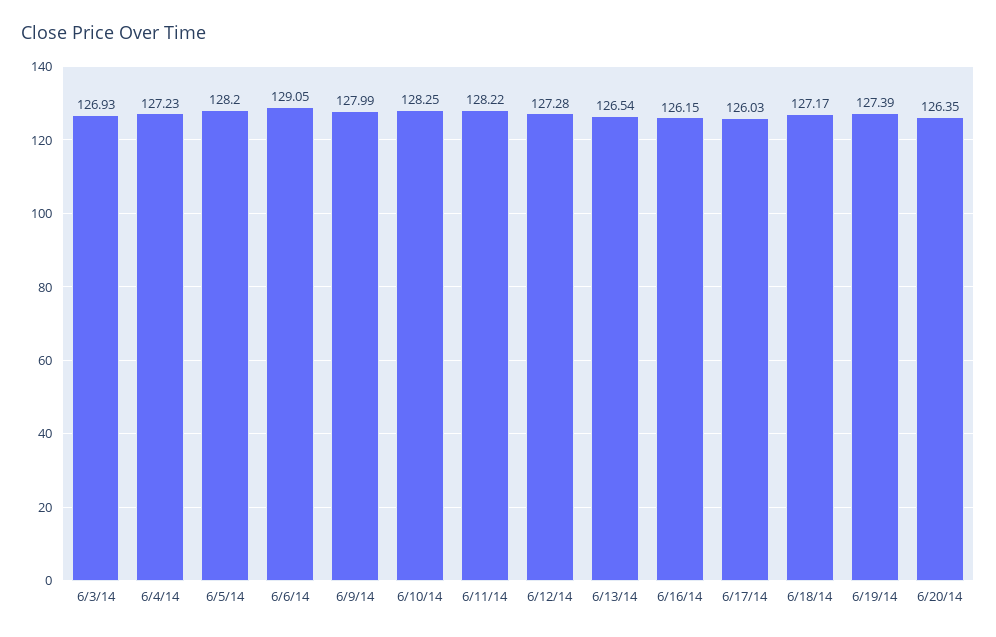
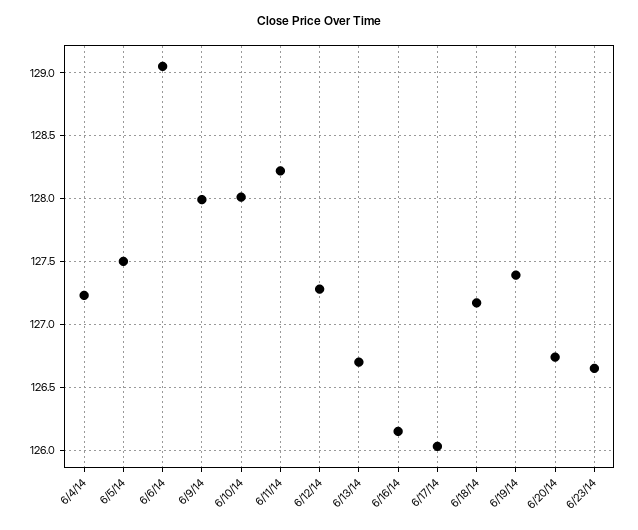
6/3/14: 126.93 -> none
6/5/14: 128.2 -> 127.5
6/10/14: 128.25 -> 128
6/13/14: 126.54 -> 126.7
6/20/14: 126.35 -> 126.75
6/23/14: none -> 126.65

